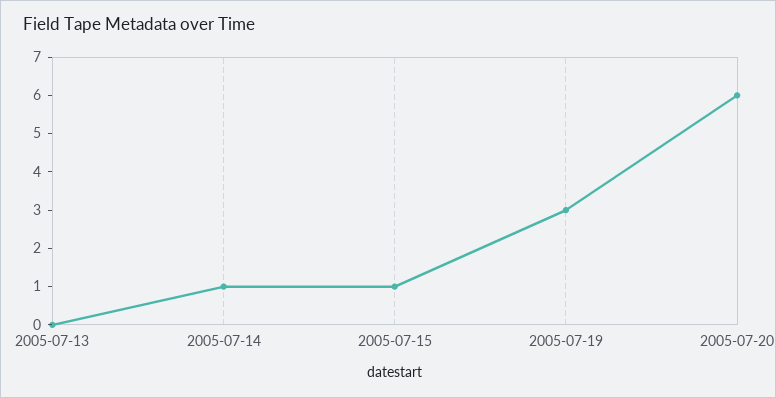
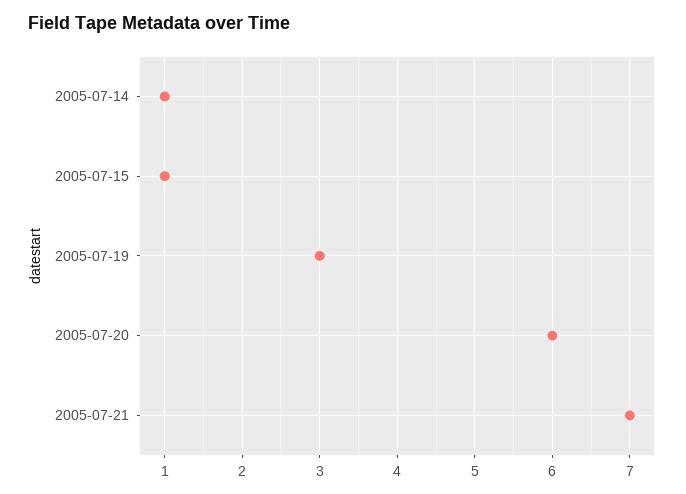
2005-07-13: 0 -> none
2005-07-21: none -> 7

